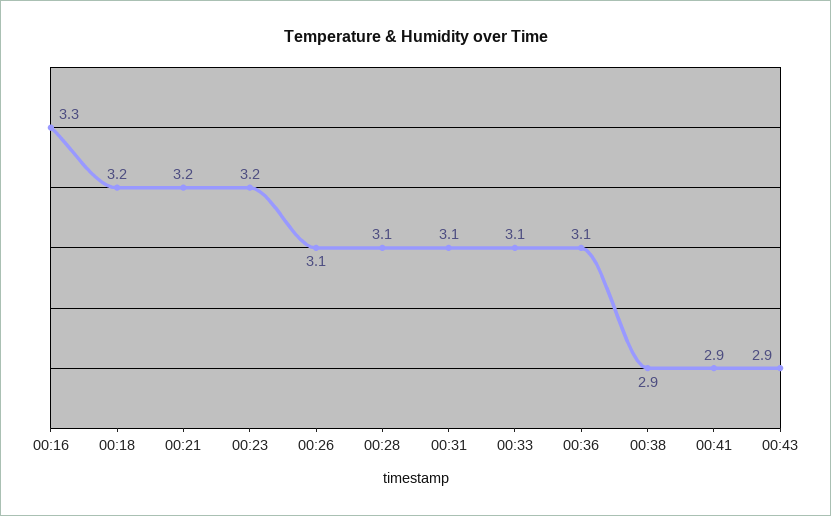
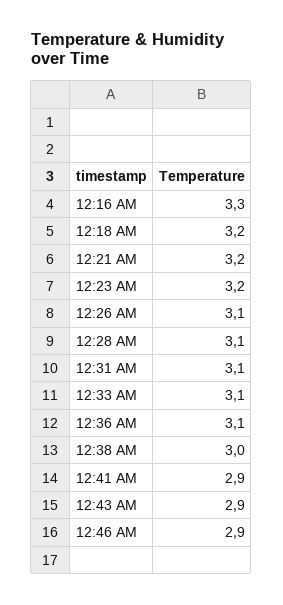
00:38: 2.9 -> 3
12:46 AM: none -> 2.9

